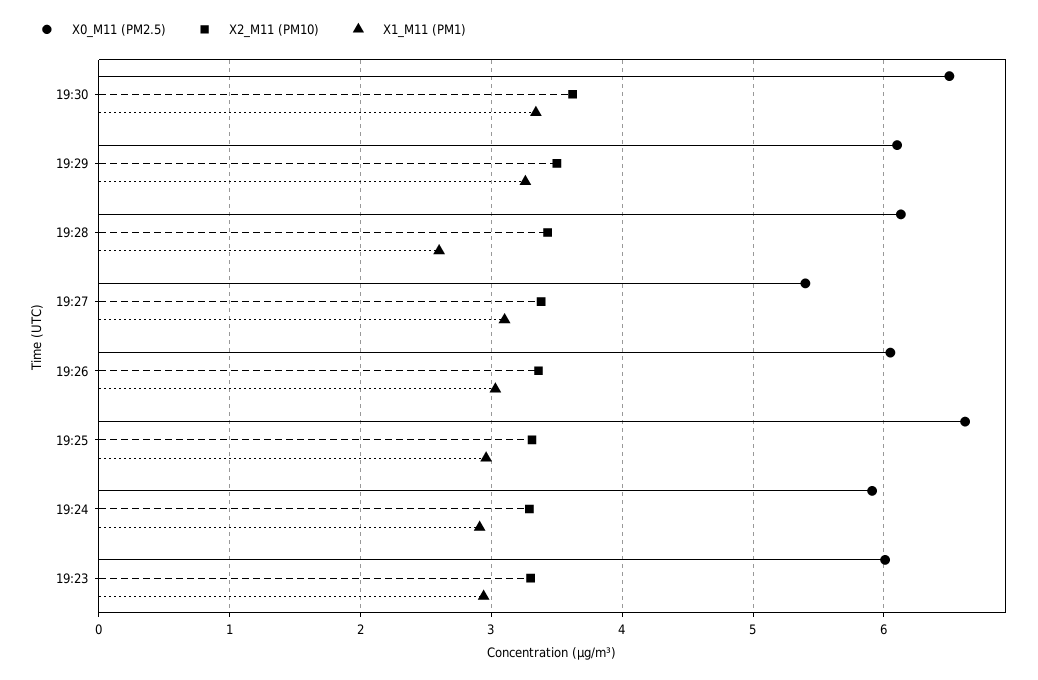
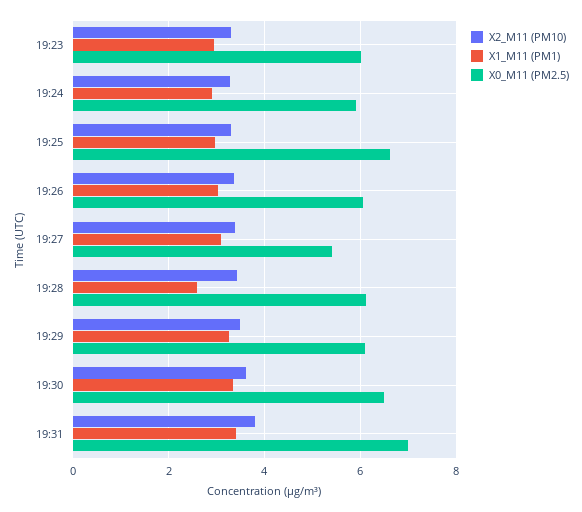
X2_M11 (PM10), 19:31: none -> 3.8
X1_M11 (PM1), 19:31: none -> 3.4
X0_M11 (PM2.5), 19:31: none -> 7

